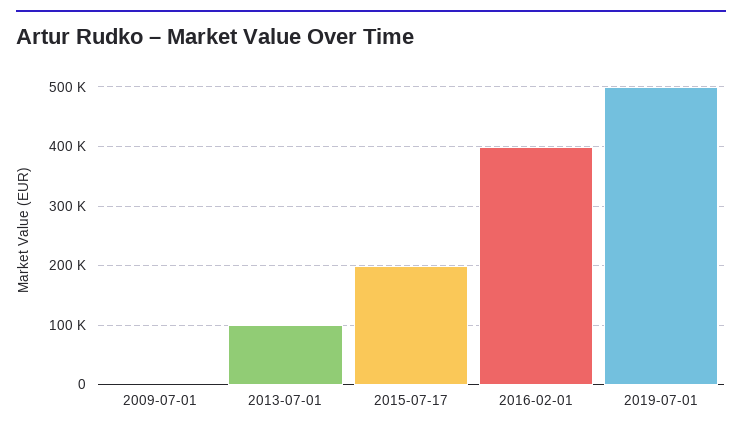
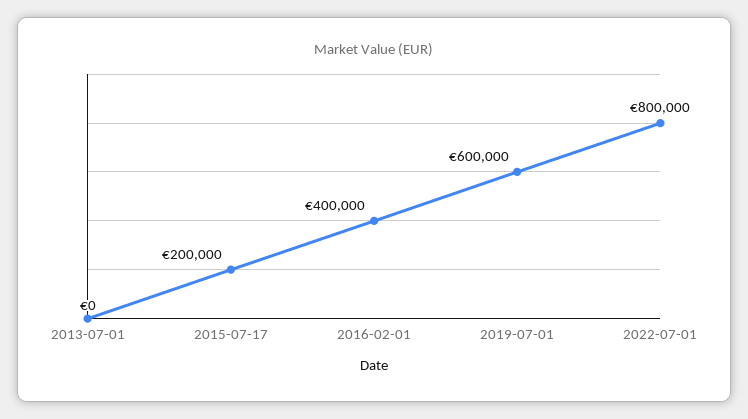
2009-07-01: 0 -> none
2013-07-01: 100000 -> 0
2019-07-01: 500000 -> 600000
2022-07-01: none -> 800000

